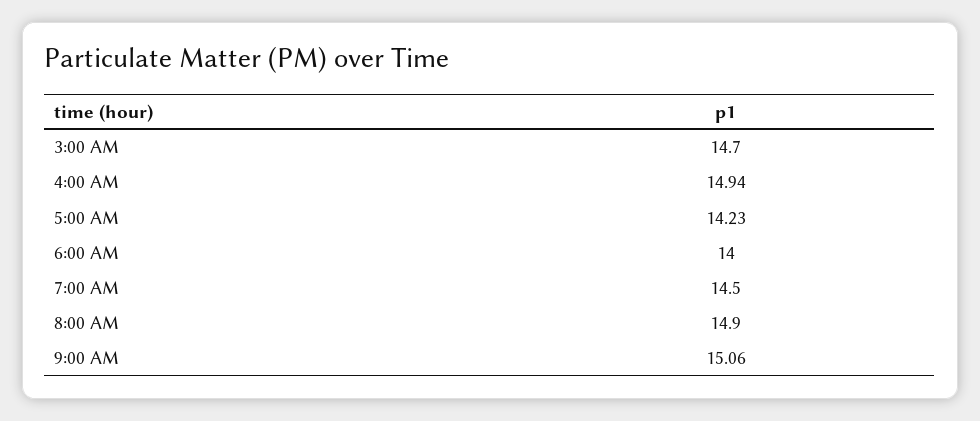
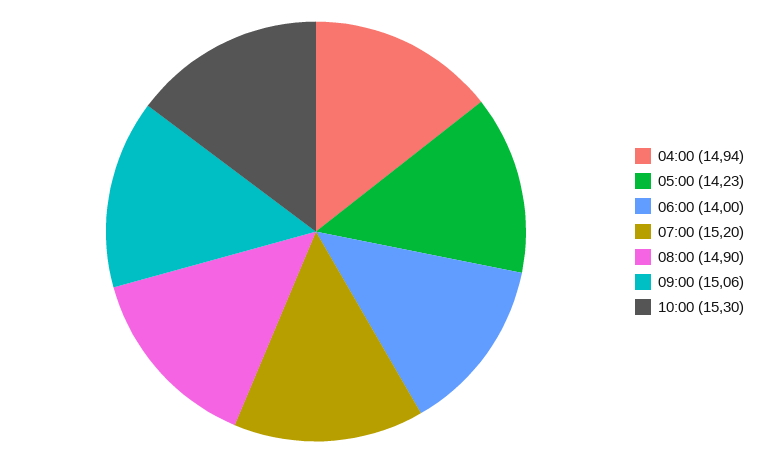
3:00 AM: 14.7 -> none
7:00 AM: 14.5 -> 15.2
10:00: none -> 15.3

